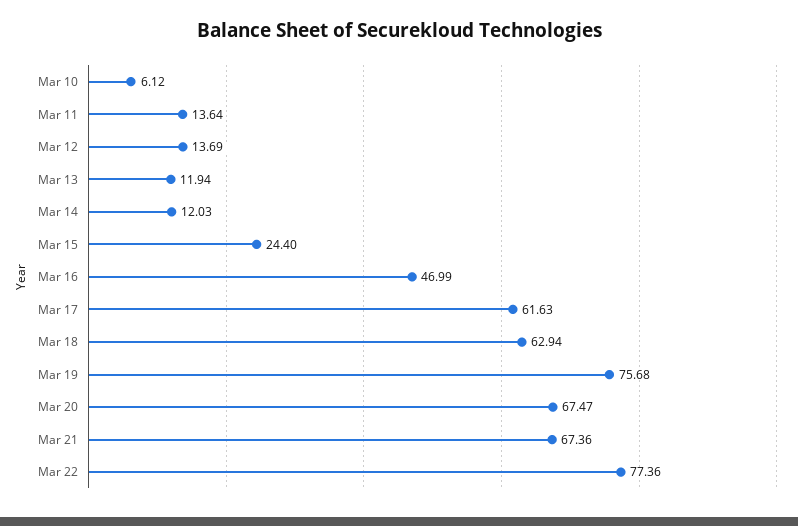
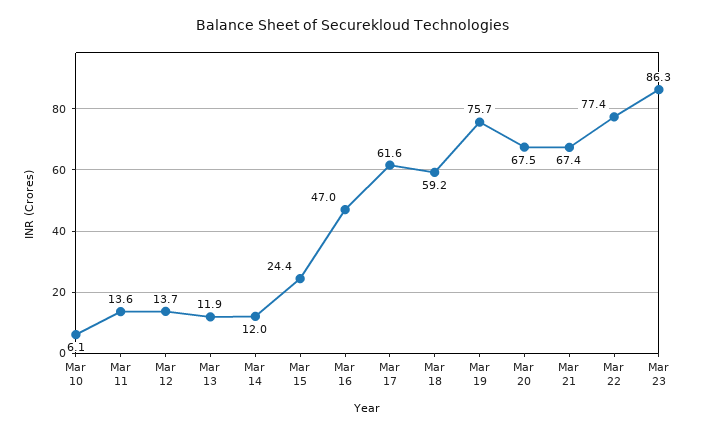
Mar 18: 62.94 -> 59.2
Mar 23: none -> 86.3

